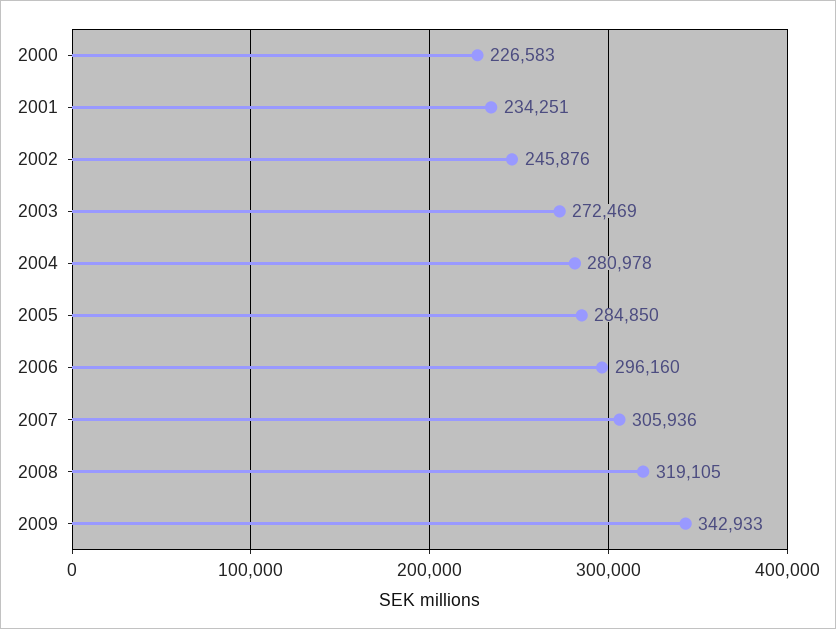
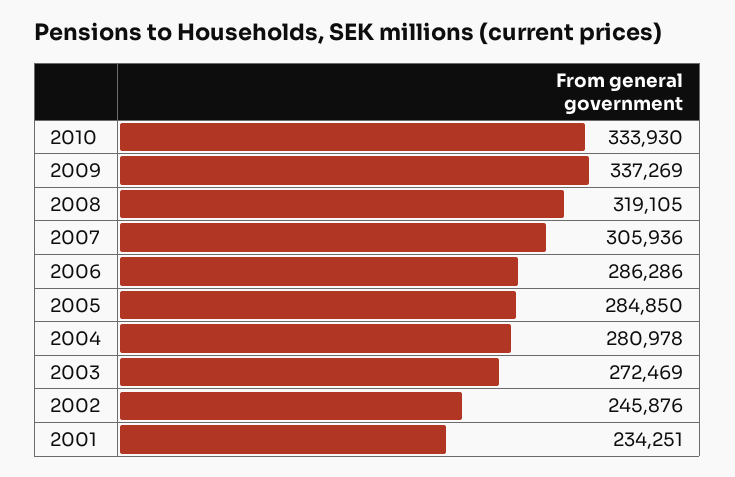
2000: 226583 -> none
2006: 296160 -> 286286
2009: 342933 -> 337269
2010: none -> 333930

